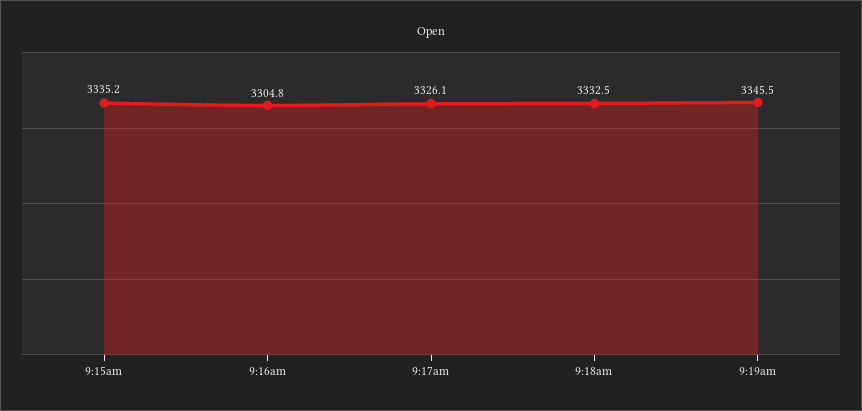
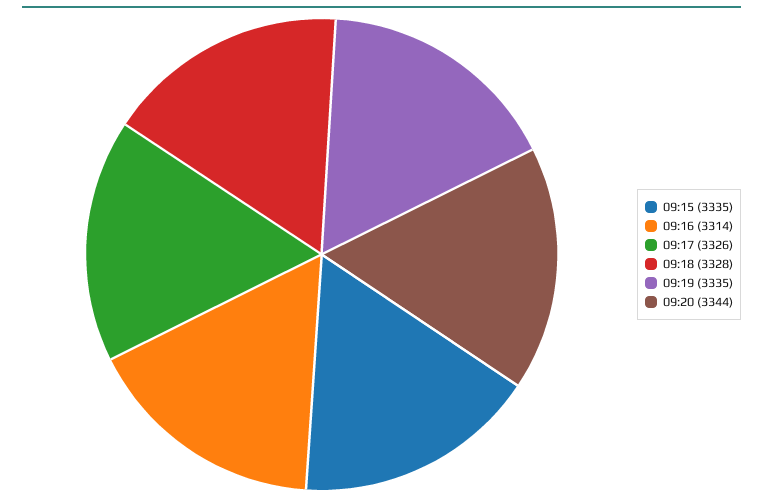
9:16am: 3304.8 -> 3314
9:18am: 3332.5 -> 3328
9:19am: 3345.5 -> 3335
09:20: none -> 3344

